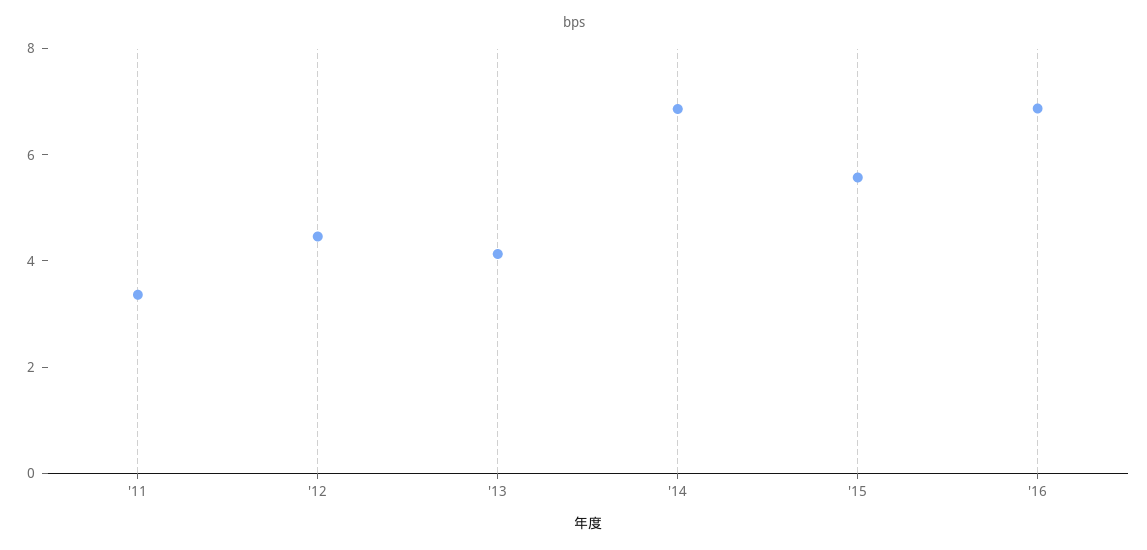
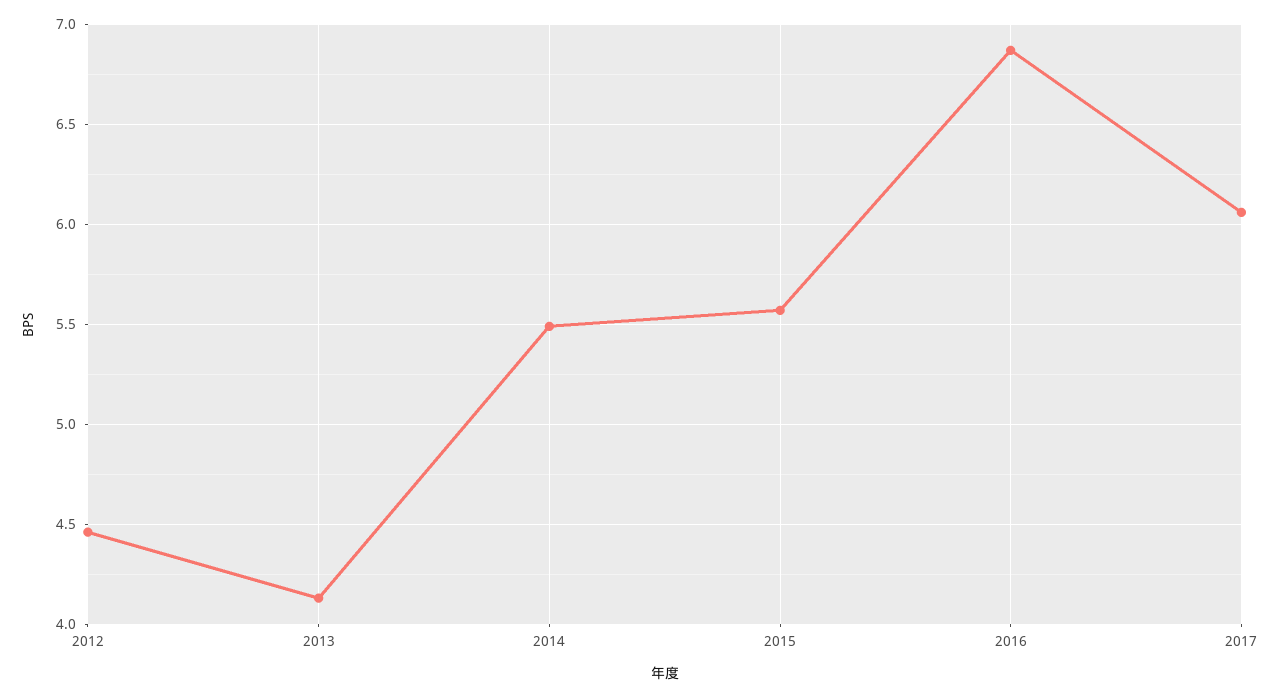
'11: 3.5 -> none
'14: 7 -> 5.5
2017: none -> 6.05

